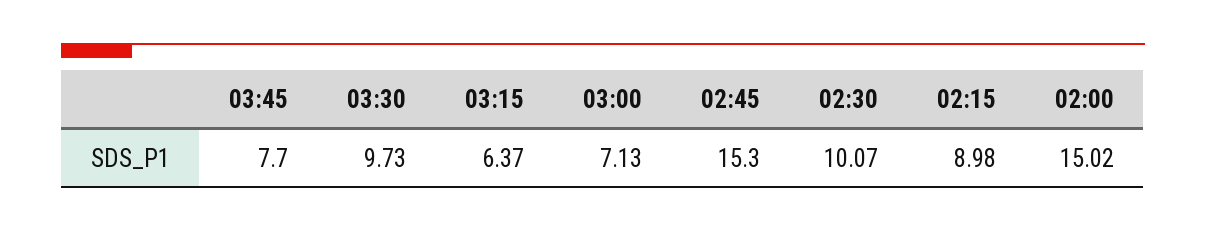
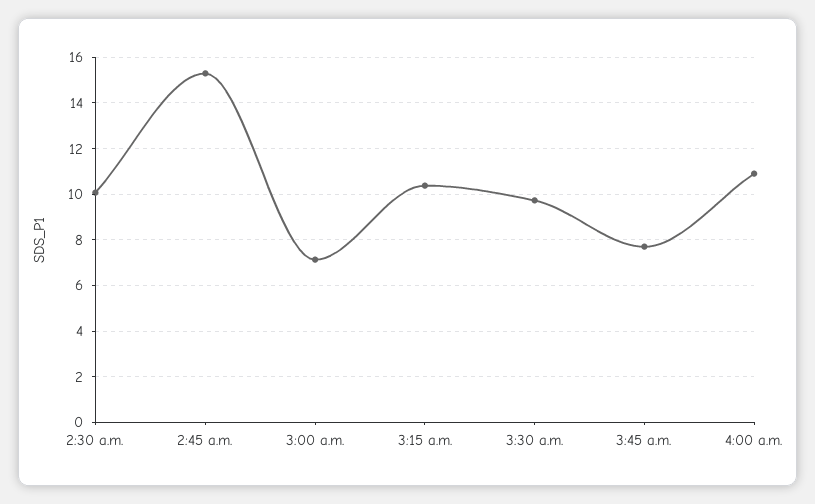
03:15: 6.37 -> 10.5
02:15: 8.98 -> none
02:00: 15.02 -> none
4:00 a.m.: none -> 11

